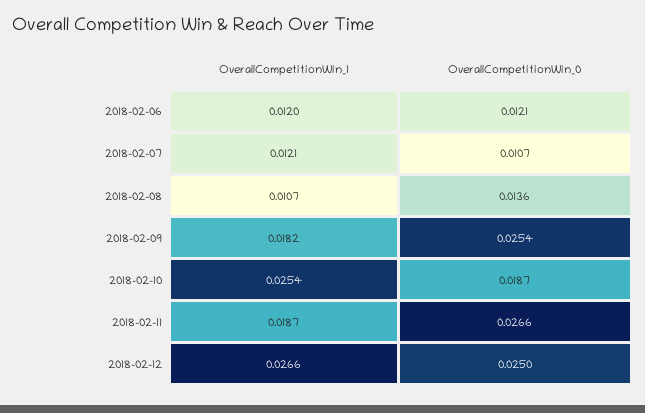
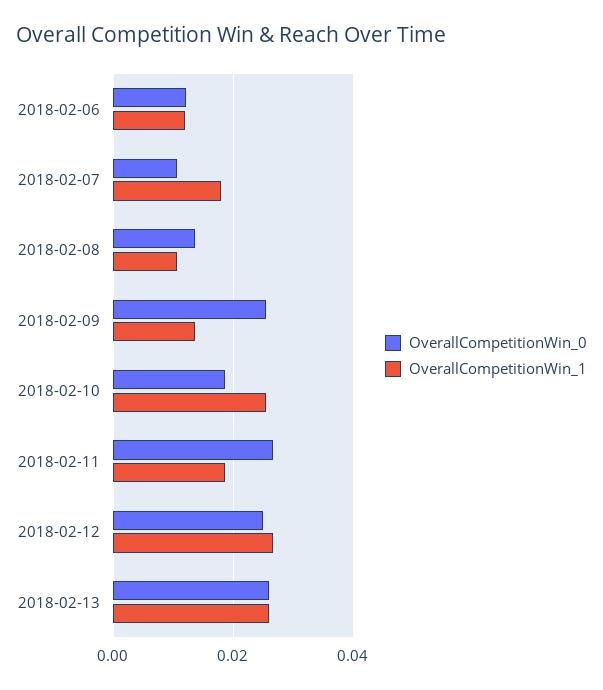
OverallCompetitionWin_1, 2018-02-07: 0.0121 -> 0.018
OverallCompetitionWin_1, 2018-02-09: 0.0182 -> 0.014
OverallCompetitionWin_0, 2018-02-13: none -> 0.026
OverallCompetitionWin_1, 2018-02-13: none -> 0.026

